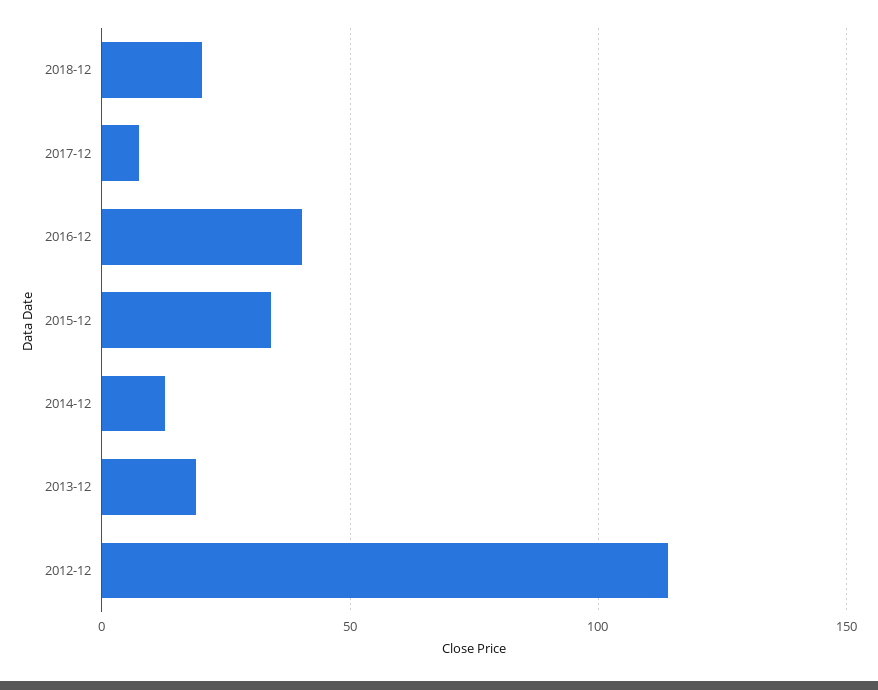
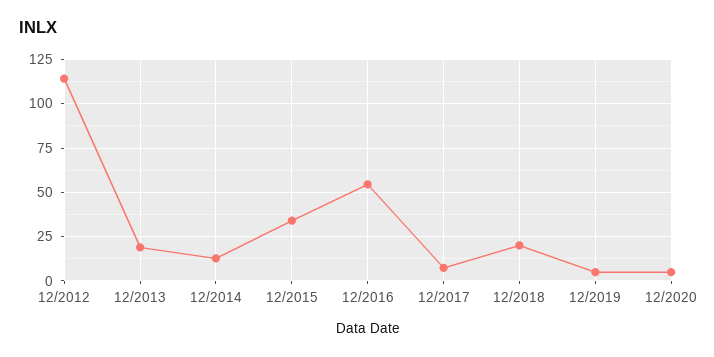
2016-12: 40 -> 55
12/2019: none -> 5
12/2020: none -> 5

